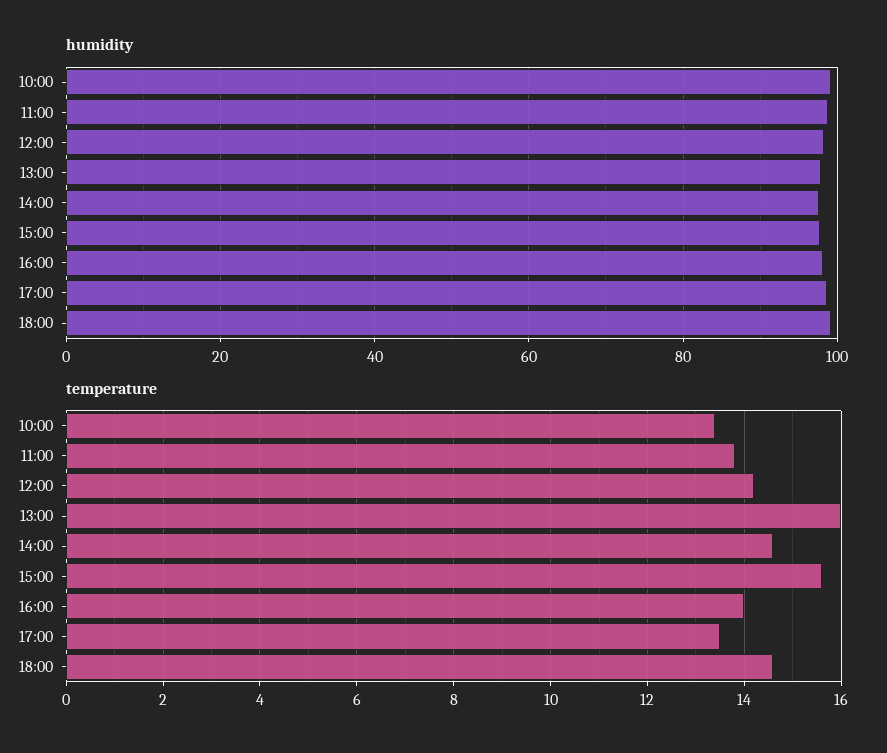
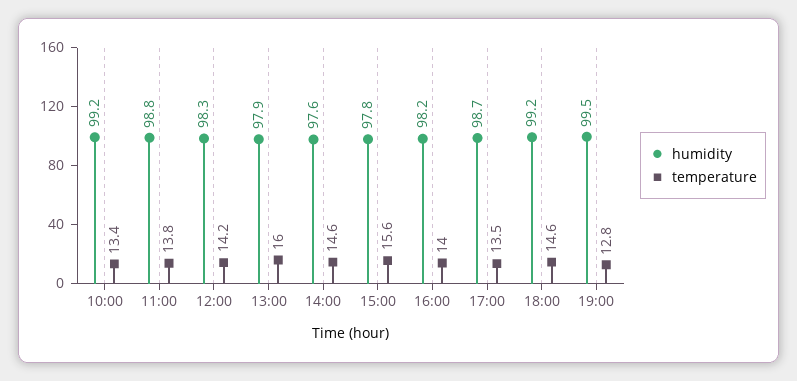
humidity, 19:00: none -> 99.5
temperature, 19:00: none -> 12.8

